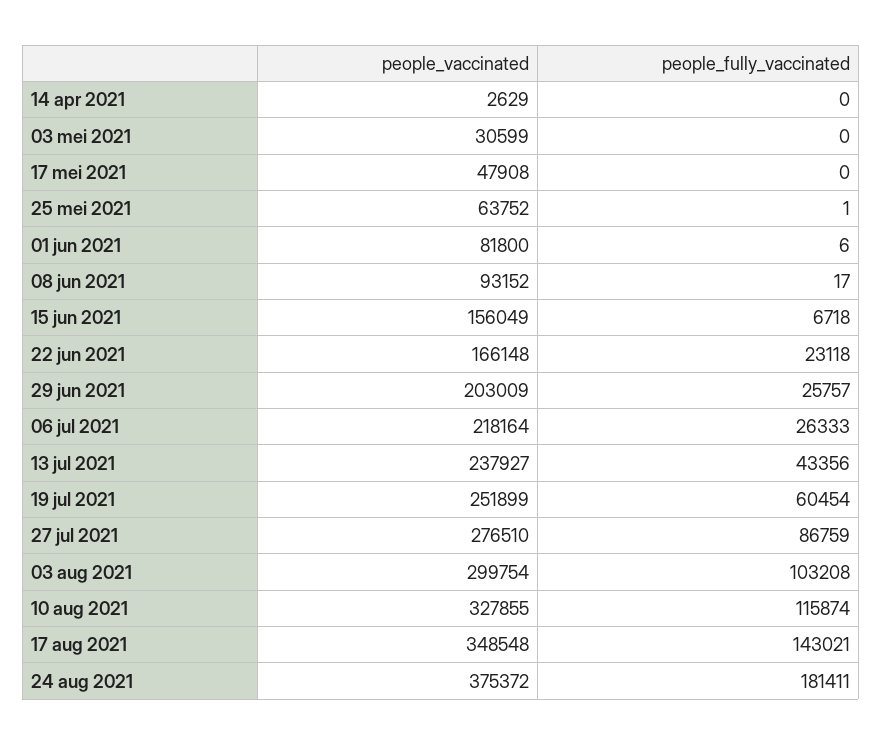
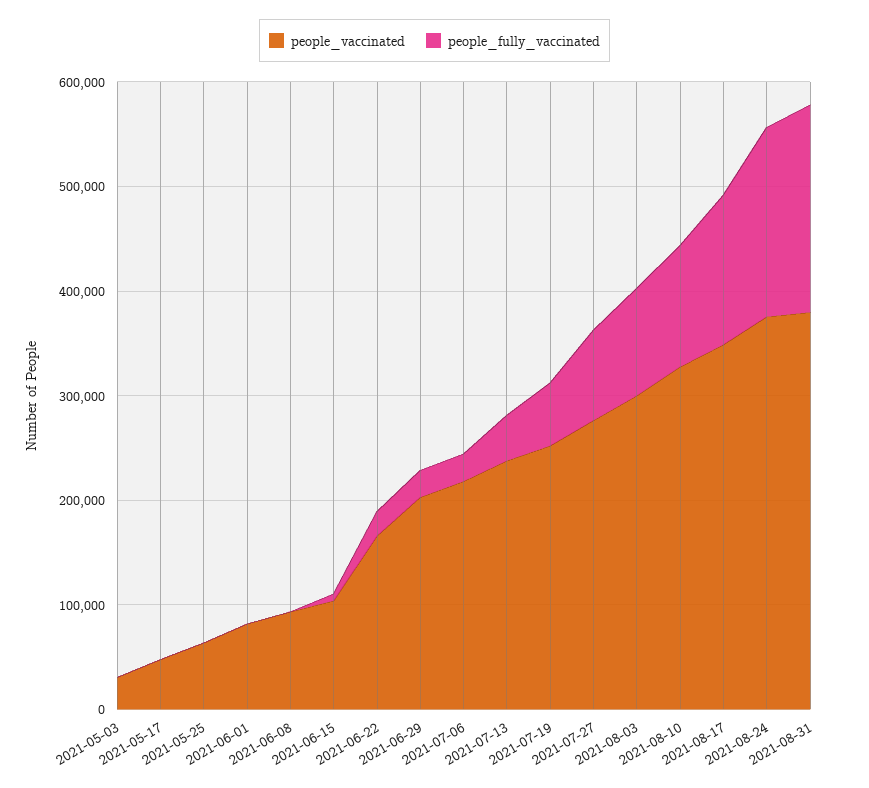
people_vaccinated, 14 apr 2021: 2629 -> none
people_fully_vaccinated, 14 apr 2021: 0 -> none
people_vaccinated, 15 jun 2021: 156049 -> 100000
people_vaccinated, 2021-08-31: none -> 380000
people_fully_vaccinated, 2021-08-31: none -> 200000

